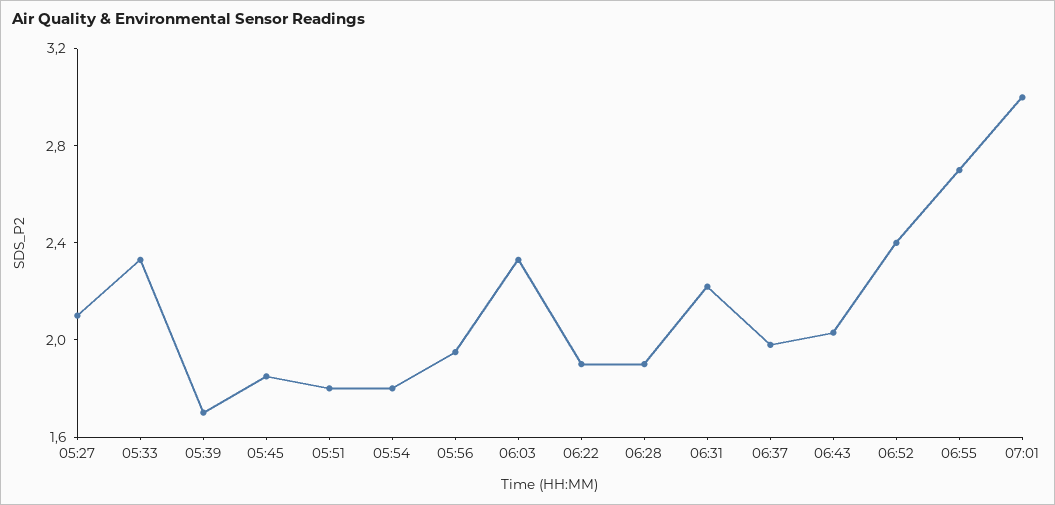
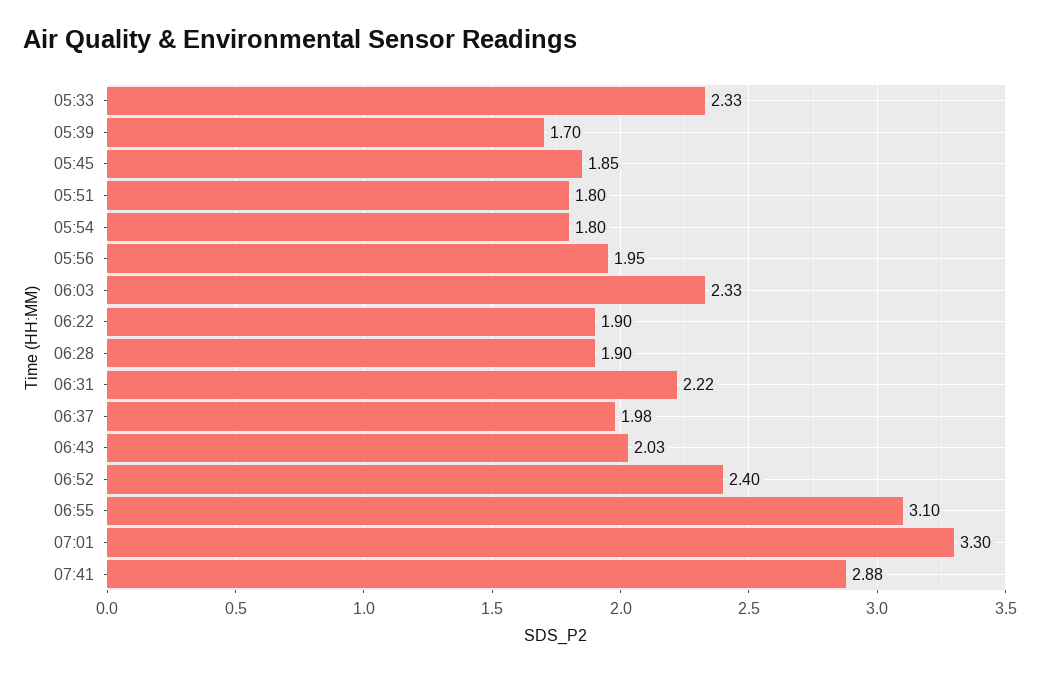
05:27: 2.1 -> none
06:55: 2.7 -> 3.1
07:01: 3 -> 3.3
07:41: none -> 2.88

